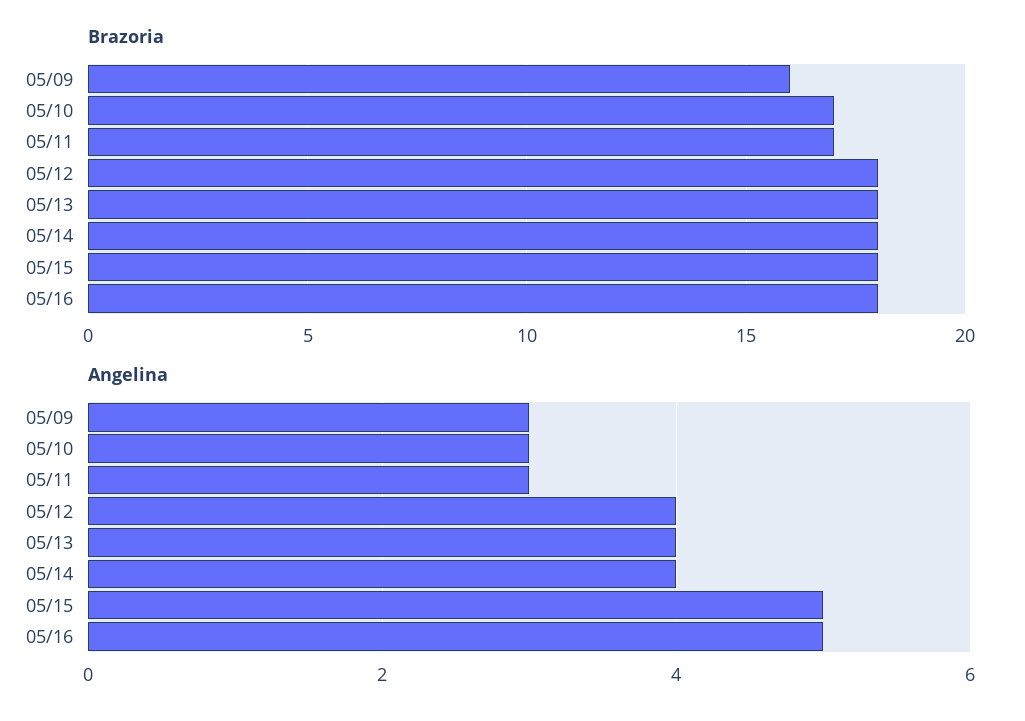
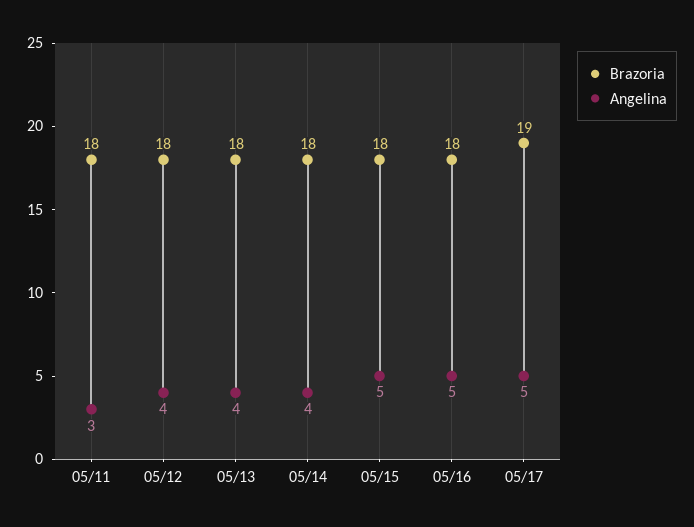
Brazoria, 05/09: 16 -> none
Brazoria, 05/10: 17 -> none
Brazoria, 05/11: 17 -> 18
Angelina, 05/09: 3 -> none
Angelina, 05/10: 3 -> none
Brazoria, 05/17: none -> 19
Angelina, 05/17: none -> 5

